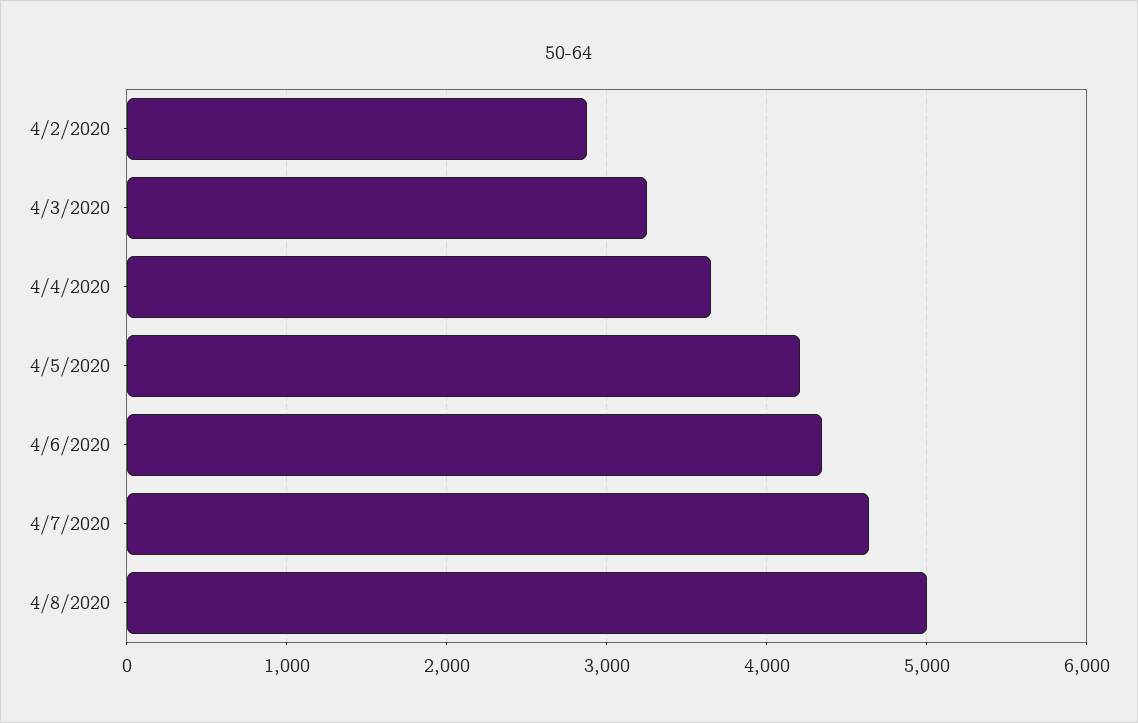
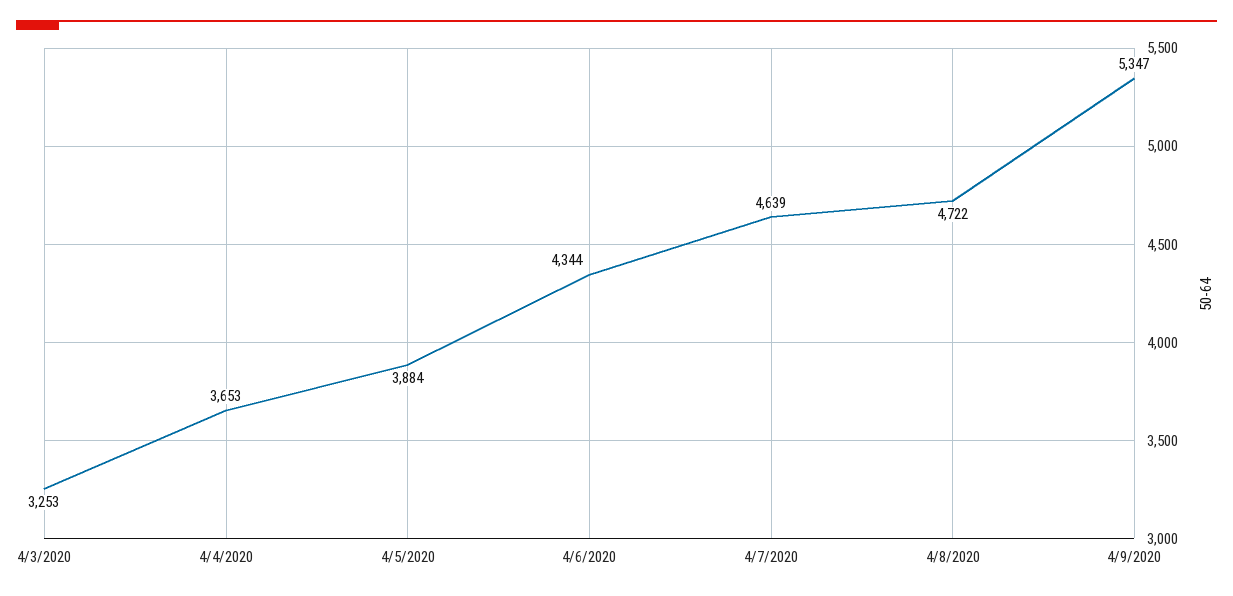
4/2/2020: 2900 -> none
4/5/2020: 4200 -> 3884
4/8/2020: 5000 -> 4722
4/9/2020: none -> 5347

